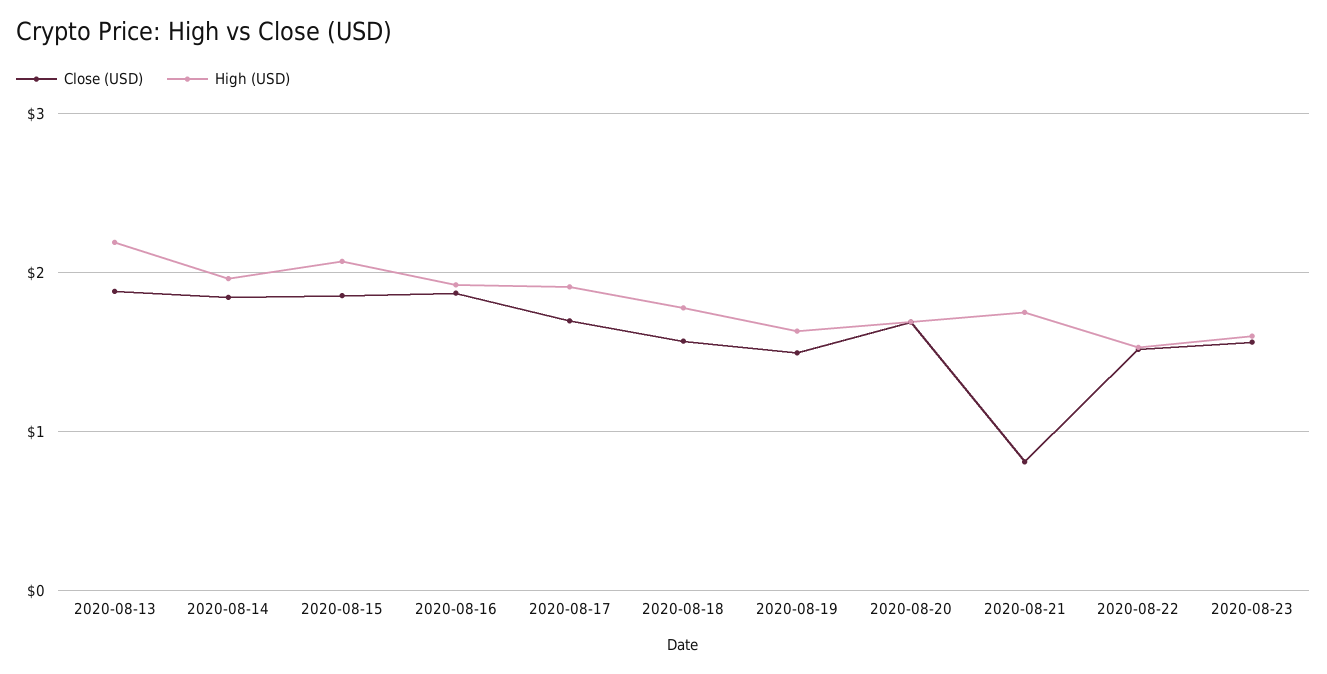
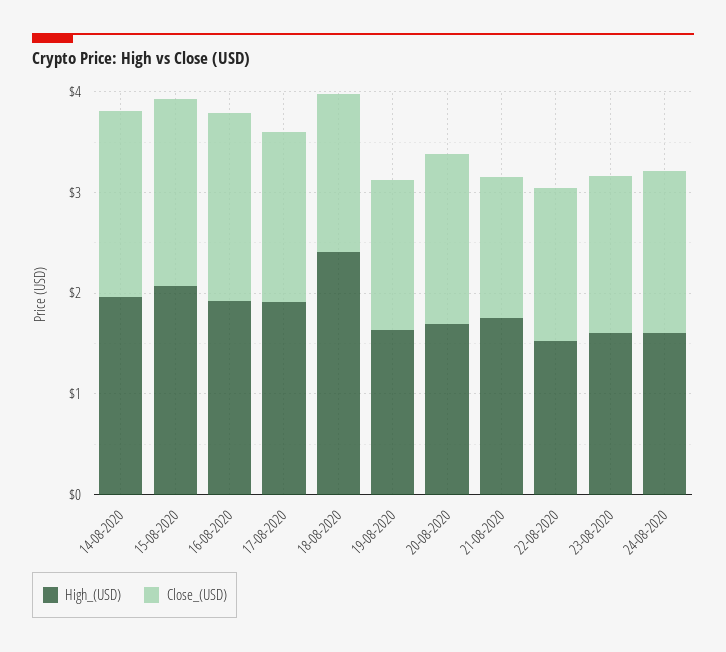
Close (USD), 2020-08-13: 1.9 -> none
High (USD), 2020-08-13: 2.2 -> none
High (USD), 2020-08-18: 1.8 -> 2.4
Close (USD), 2020-08-21: 0.8 -> 1.4
High (USD), 24-08-2020: none -> 1.6
Close (USD), 24-08-2020: none -> 1.6

